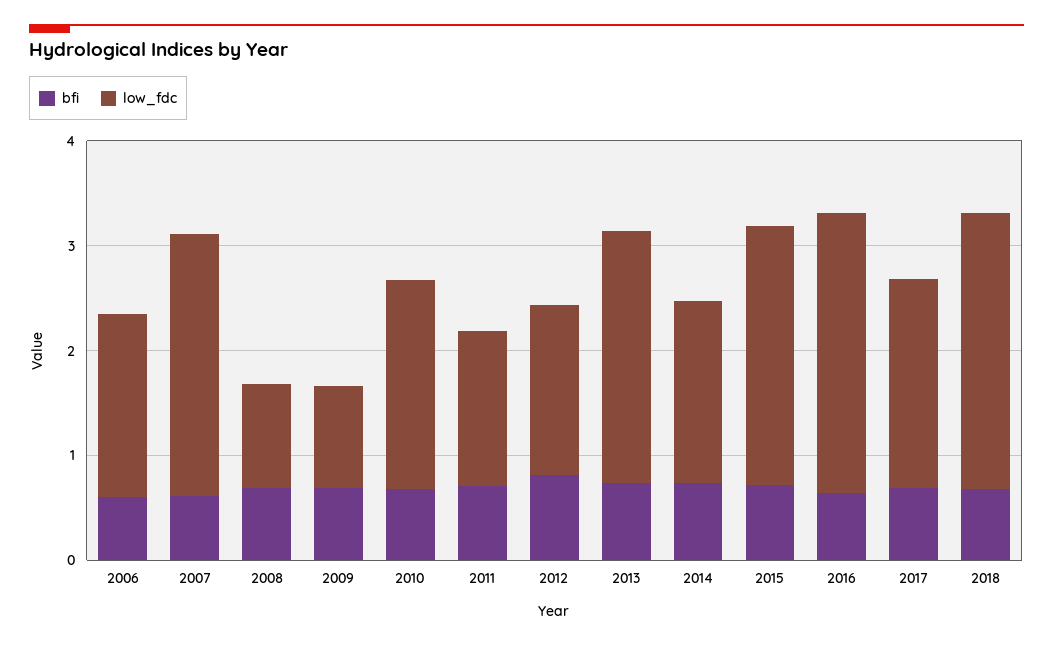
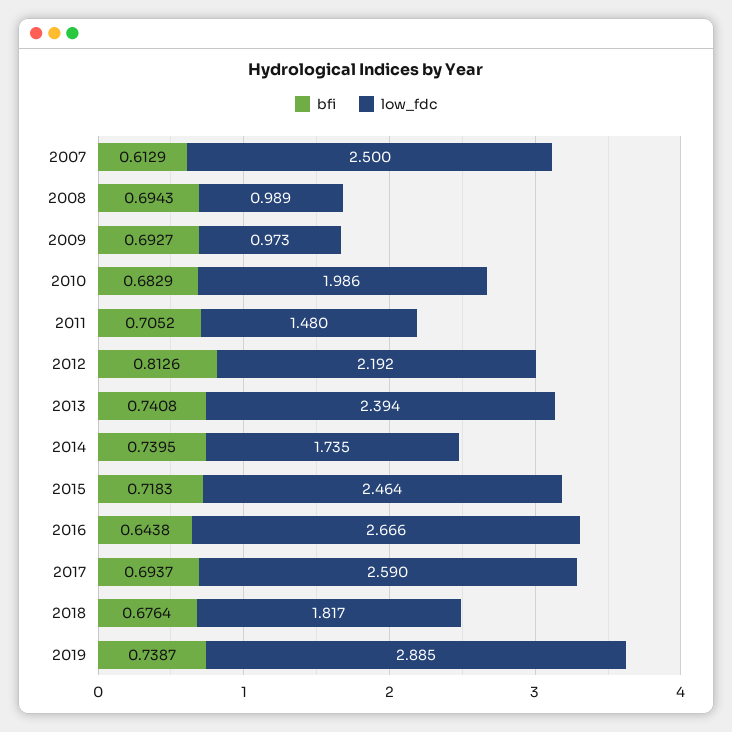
bfi, 2006: 0.6 -> none
low_fdc, 2006: 1.8 -> none
low_fdc, 2012: 1.6 -> 2.192
low_fdc, 2017: 2 -> 2.59
low_fdc, 2018: 2.6 -> 1.817
bfi, 2019: none -> 0.7387
low_fdc, 2019: none -> 2.885

